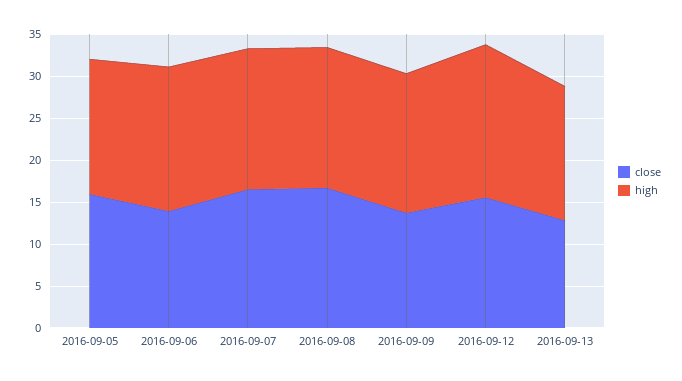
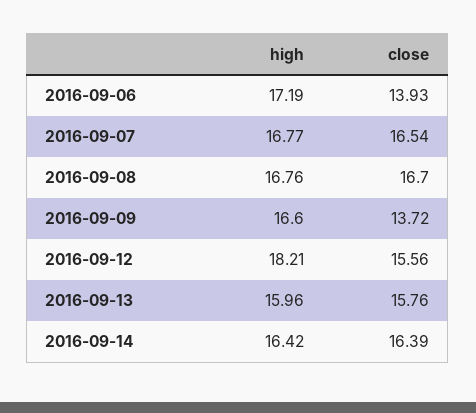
close, 2016-09-05: 16 -> none
high, 2016-09-05: 16 -> none
close, 2016-09-13: 13 -> 15.76
high, 2016-09-14: none -> 16.42
close, 2016-09-14: none -> 16.39

